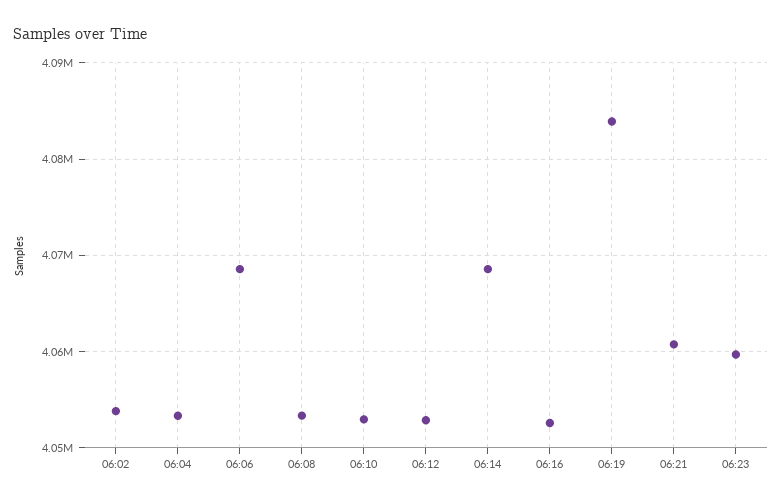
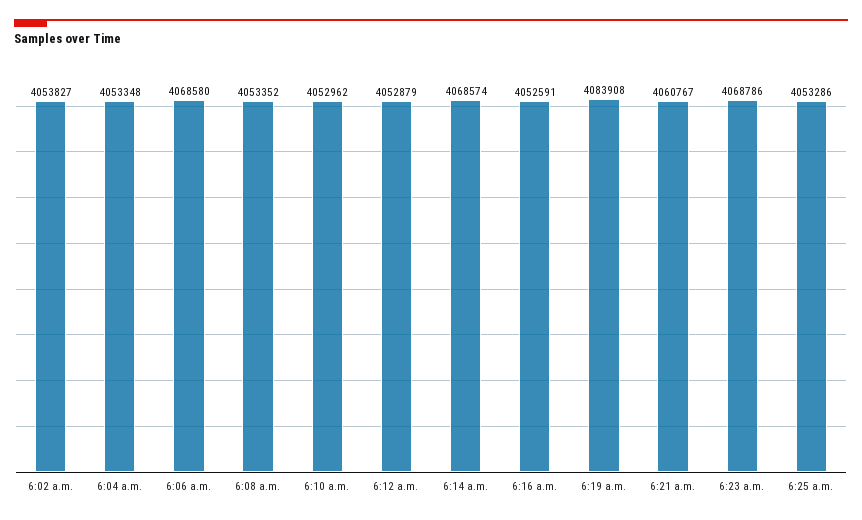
06:23: 4060000 -> 4068786
6:25 a.m.: none -> 4053286

